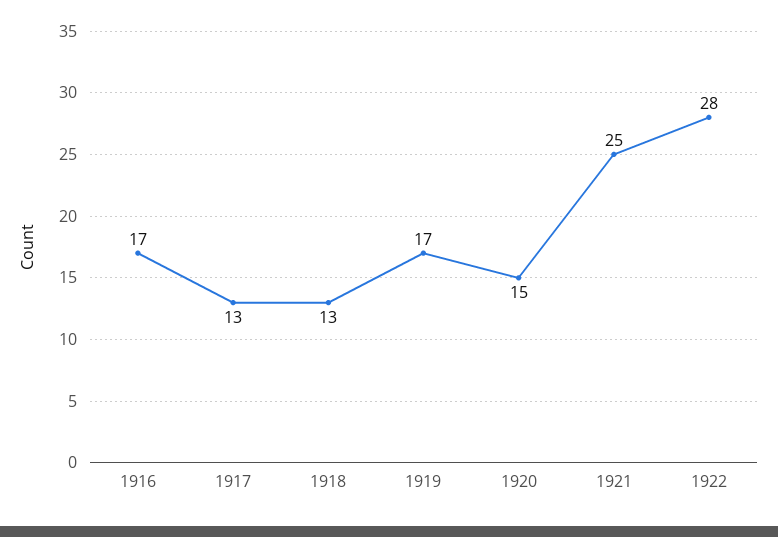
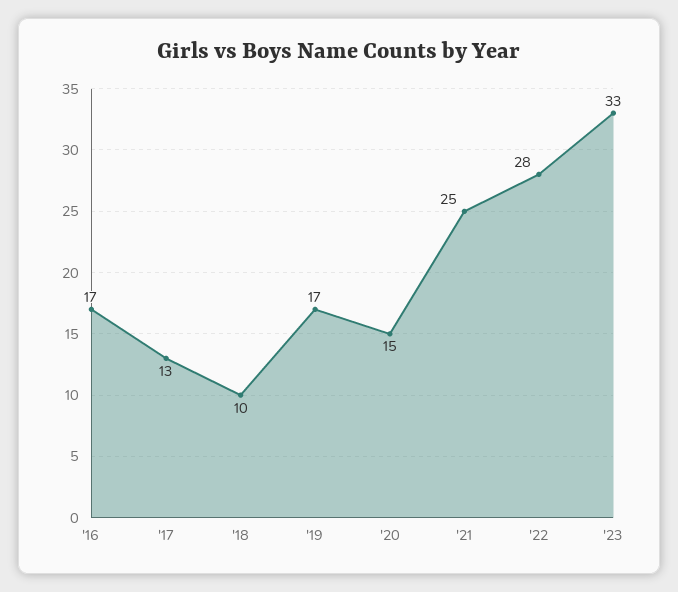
1918: 13 -> 10
'23: none -> 33

